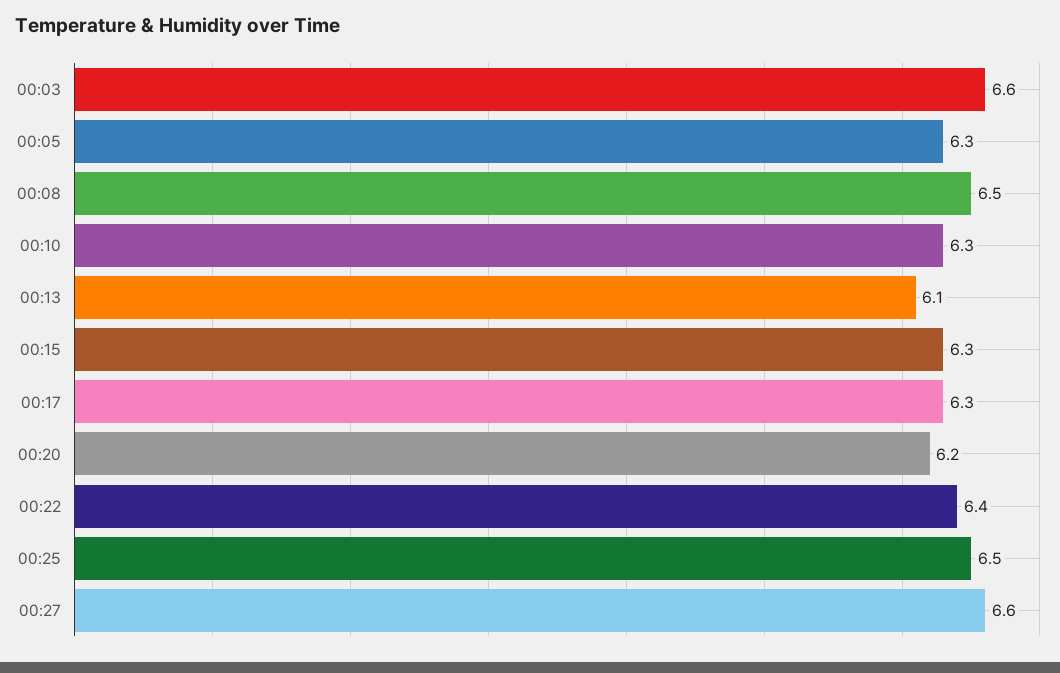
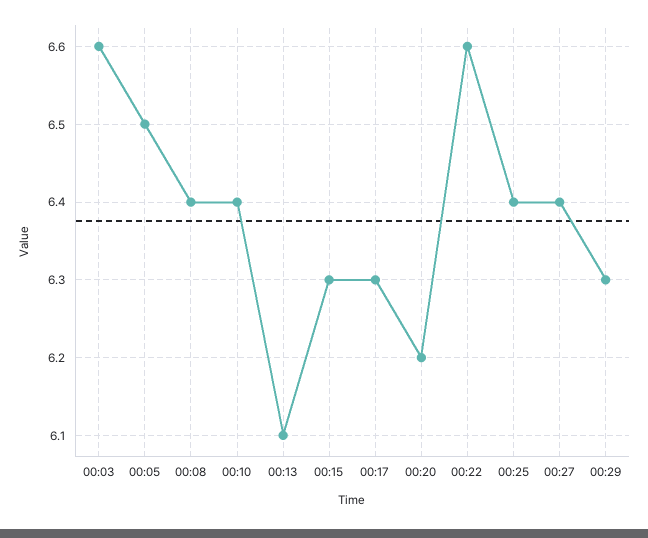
00:05: 6.3 -> 6.5
00:08: 6.5 -> 6.4
00:10: 6.3 -> 6.4
00:22: 6.4 -> 6.6
00:25: 6.5 -> 6.4
00:27: 6.6 -> 6.4
00:29: none -> 6.3

